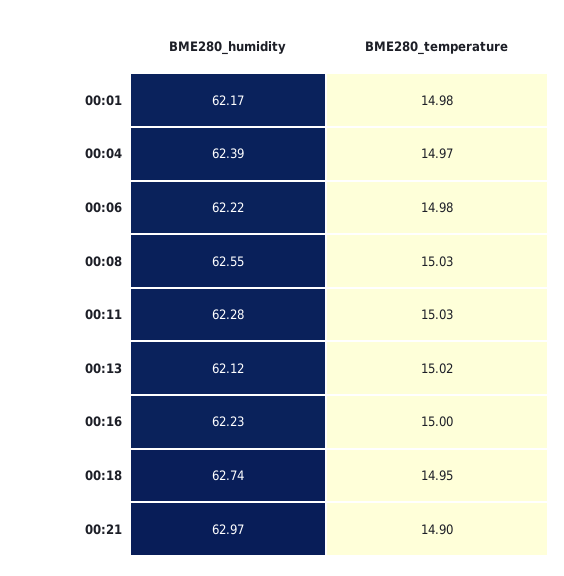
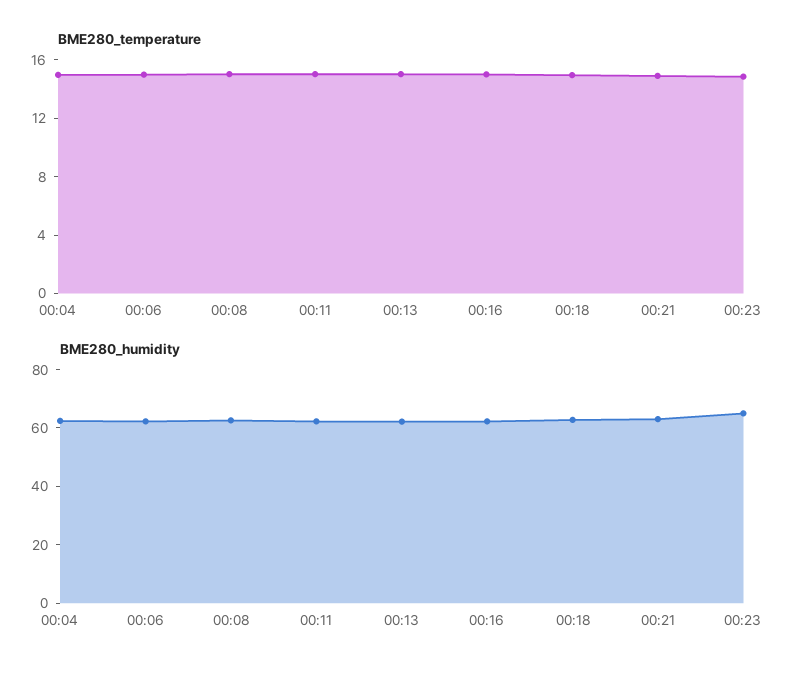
BME280_humidity, 00:01: 62.17 -> none
BME280_temperature, 00:01: 14.98 -> none
BME280_temperature, 00:23: none -> 15
BME280_humidity, 00:23: none -> 65

